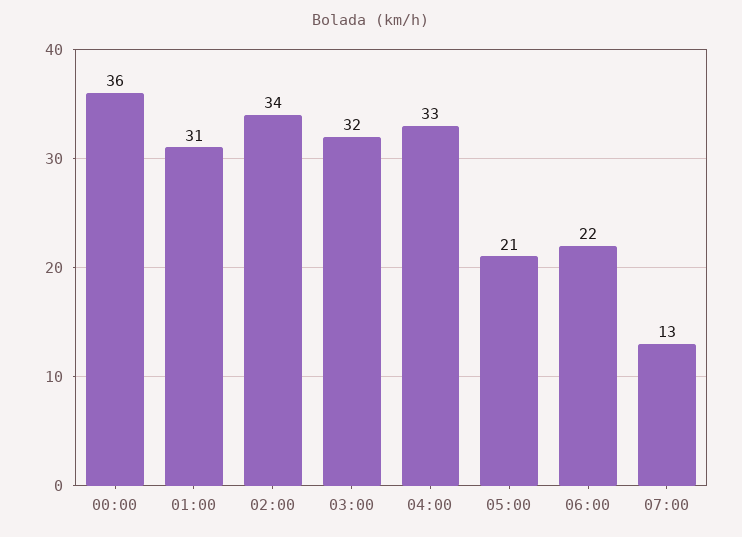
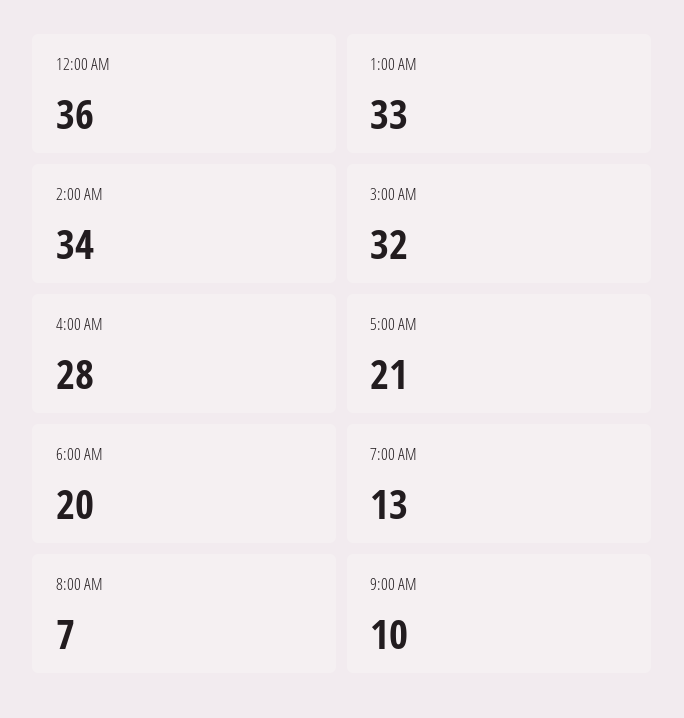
01:00: 31 -> 33
04:00: 33 -> 28
06:00: 22 -> 20
8:00 AM: none -> 7
9:00 AM: none -> 10

